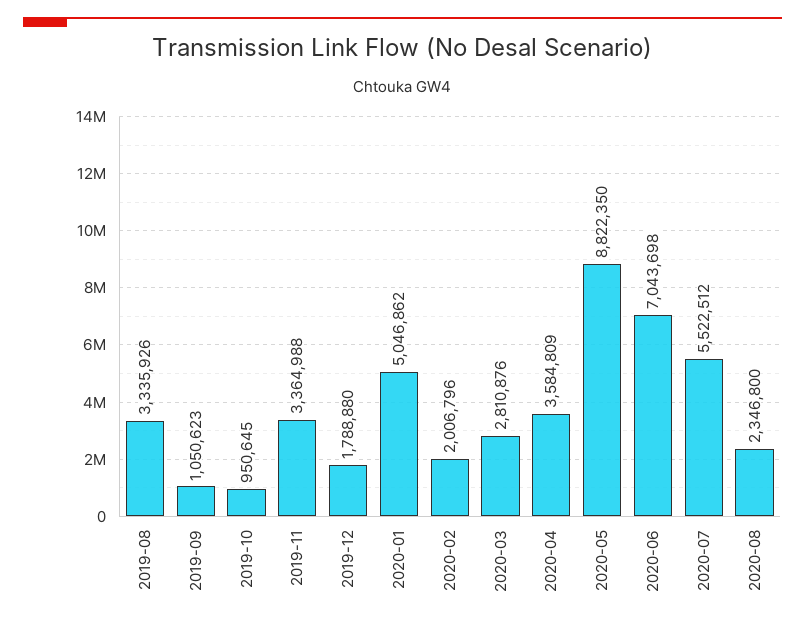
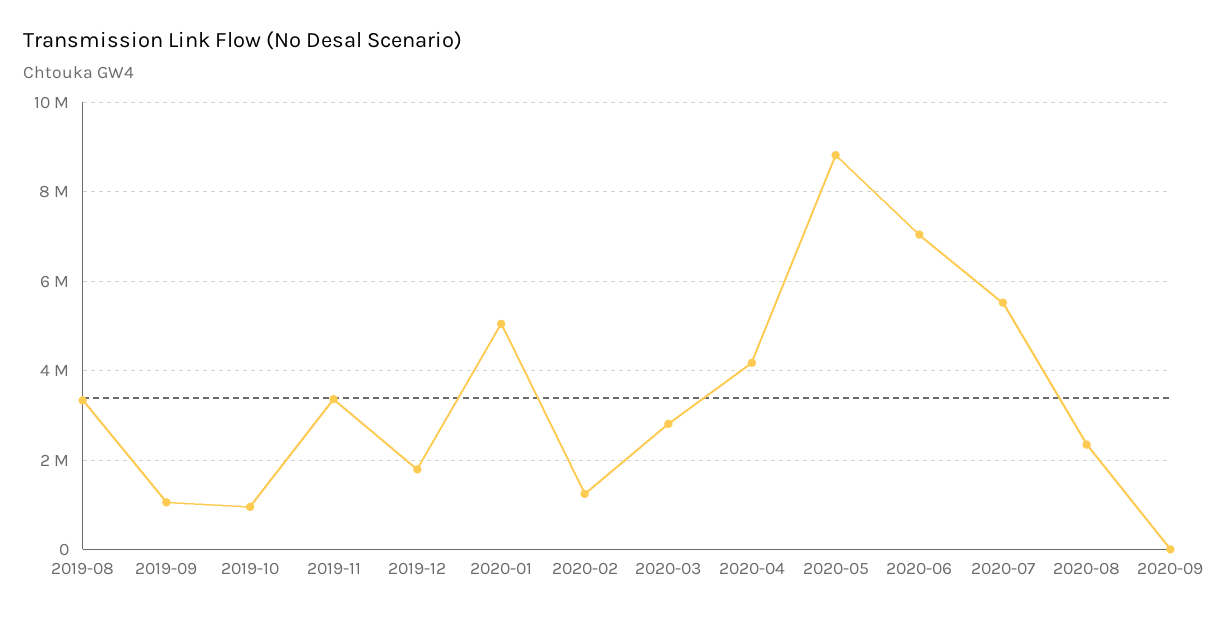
2020-02: 2006796 -> 1200000
2020-04: 3584809 -> 4200000
2020-09: none -> 0

